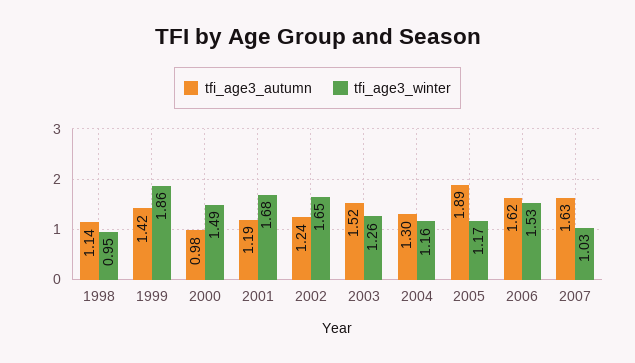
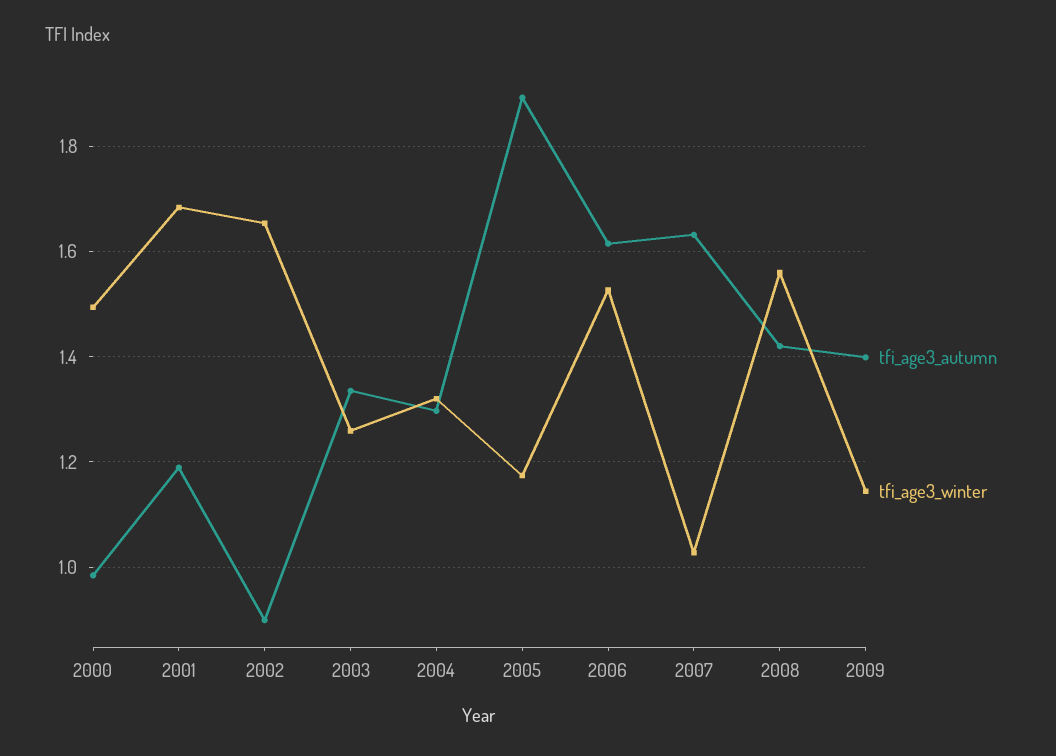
tfi_age3_autumn, 1998: 1.14 -> none
tfi_age3_winter, 1998: 0.95 -> none
tfi_age3_autumn, 1999: 1.42 -> none
tfi_age3_winter, 1999: 1.86 -> none
tfi_age3_autumn, 2002: 1.24 -> 0.9
tfi_age3_autumn, 2003: 1.52 -> 1.34
tfi_age3_winter, 2004: 1.16 -> 1.32
tfi_age3_autumn, 2008: none -> 1.42
tfi_age3_winter, 2008: none -> 1.56
tfi_age3_autumn, 2009: none -> 1.4
tfi_age3_winter, 2009: none -> 1.14

